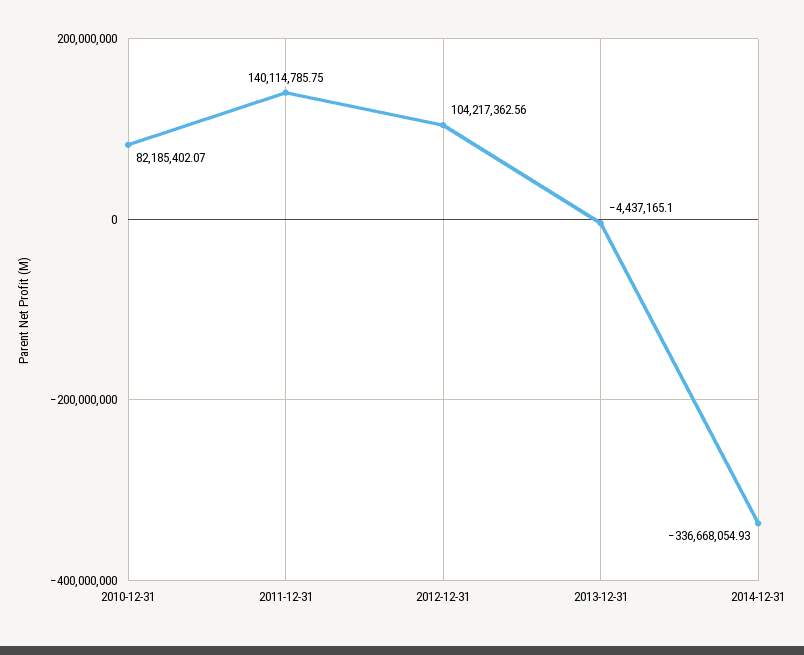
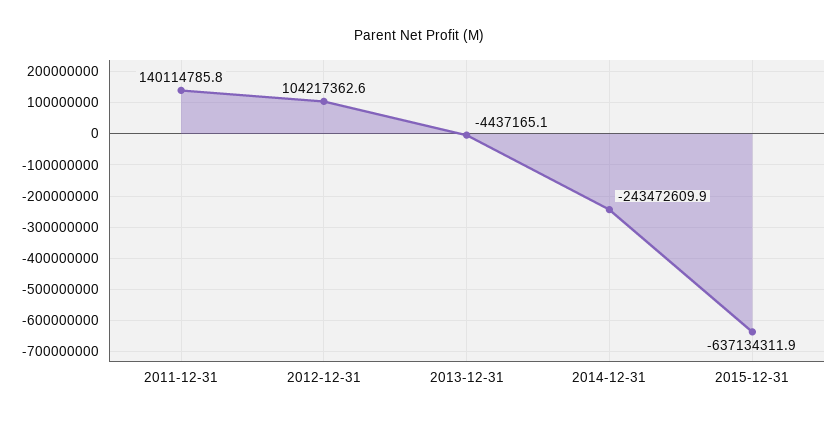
2010-12-31: 82185402.07 -> none
2014-12-31: -336668054.93 -> -243472609.9
2015-12-31: none -> -637134311.9

